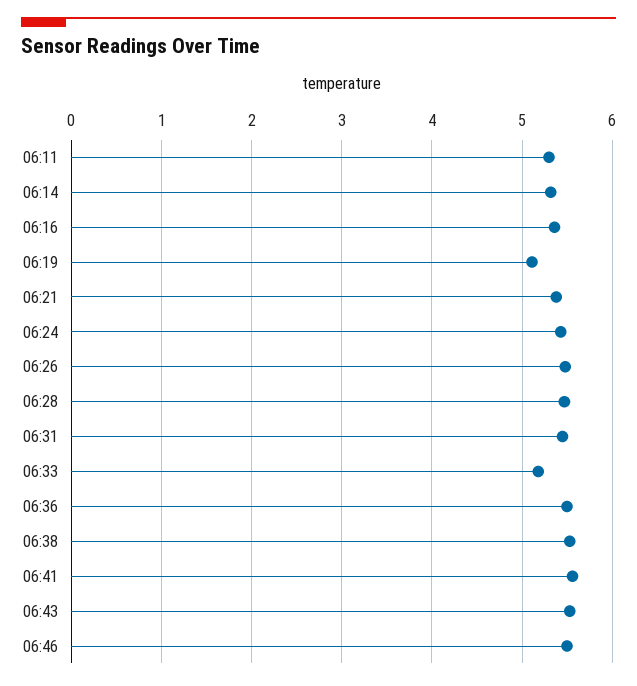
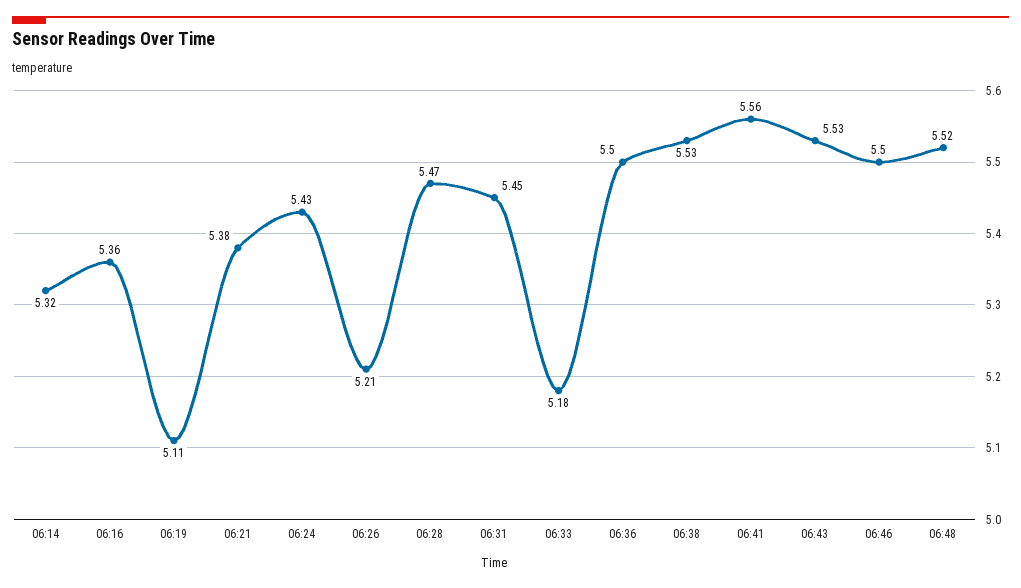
06:11: 5.3 -> none
06:26: 5.5 -> 5.21
06:48: none -> 5.52

